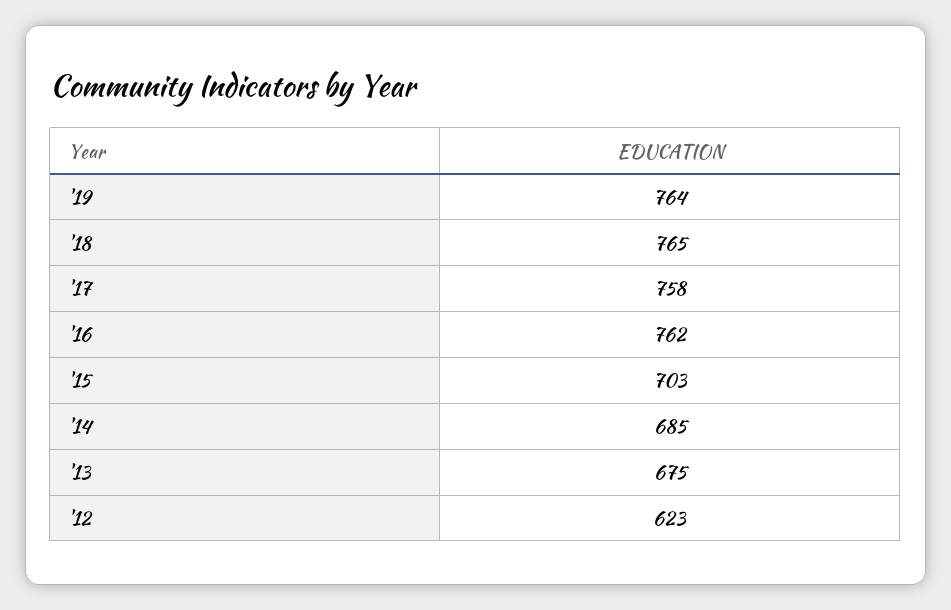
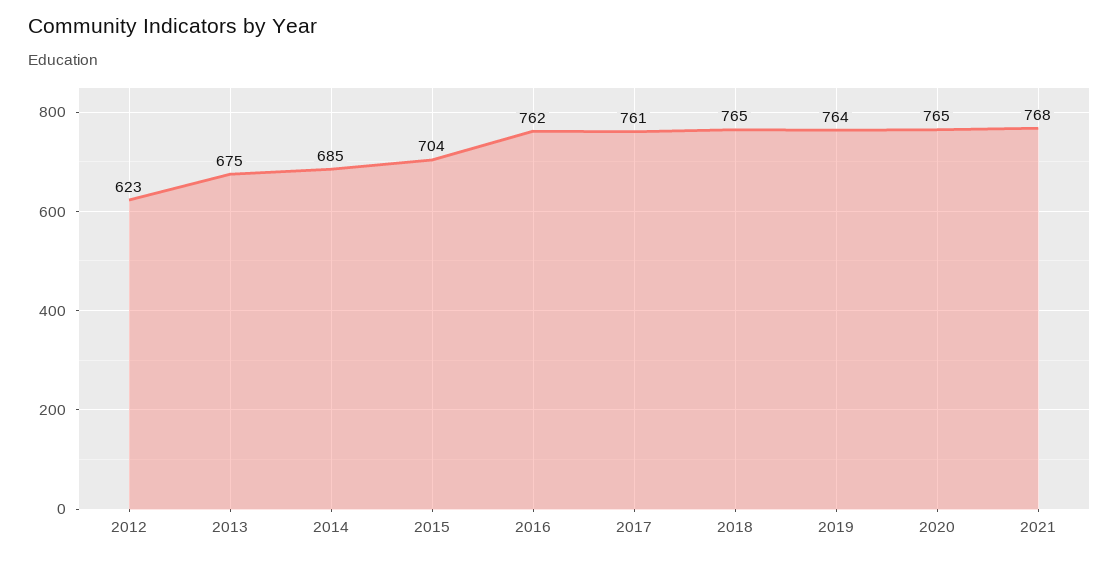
'17: 758 -> 761
'15: 703 -> 704
2020: none -> 765
2021: none -> 768

